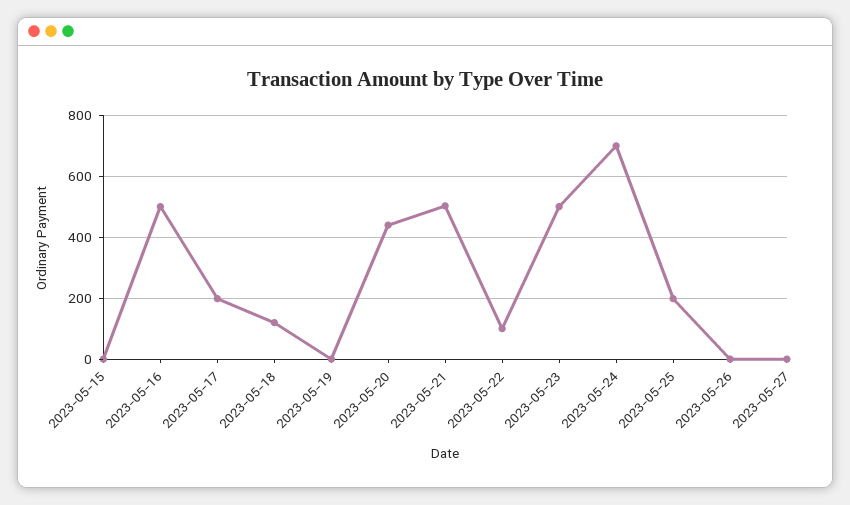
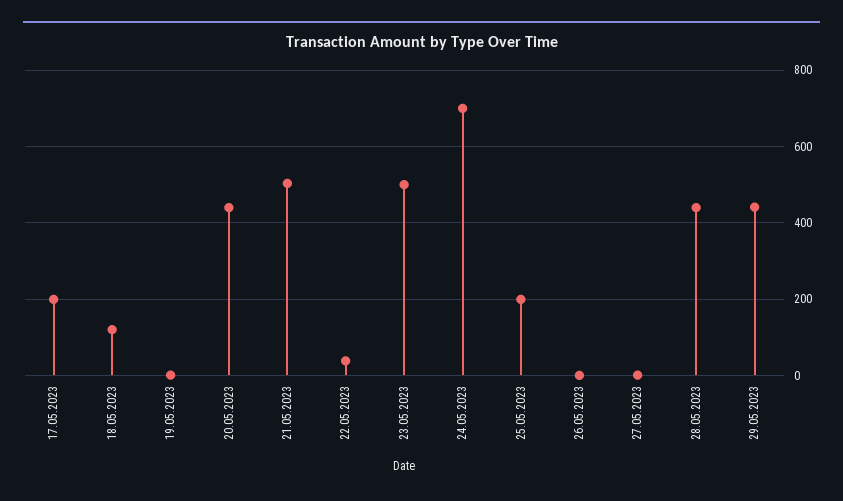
2023-05-15: 0 -> none
2023-05-16: 500 -> none
2023-05-22: 100 -> 40
28.05.2023: none -> 440
29.05.2023: none -> 440

